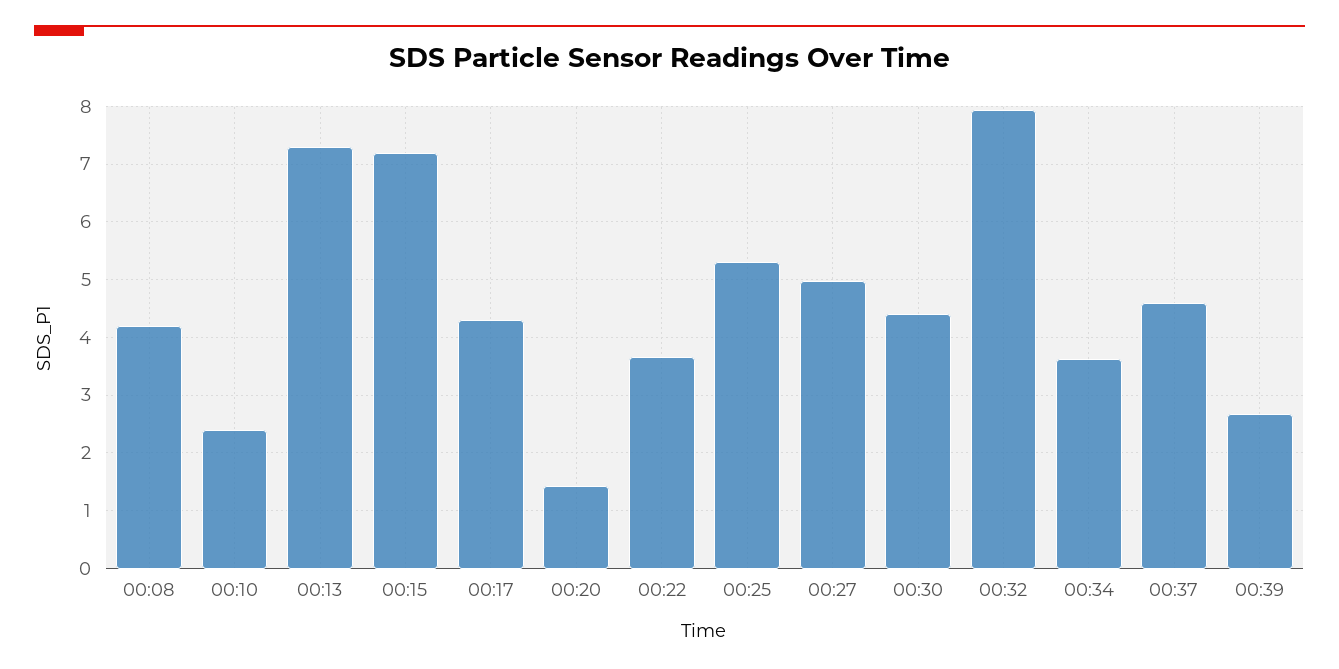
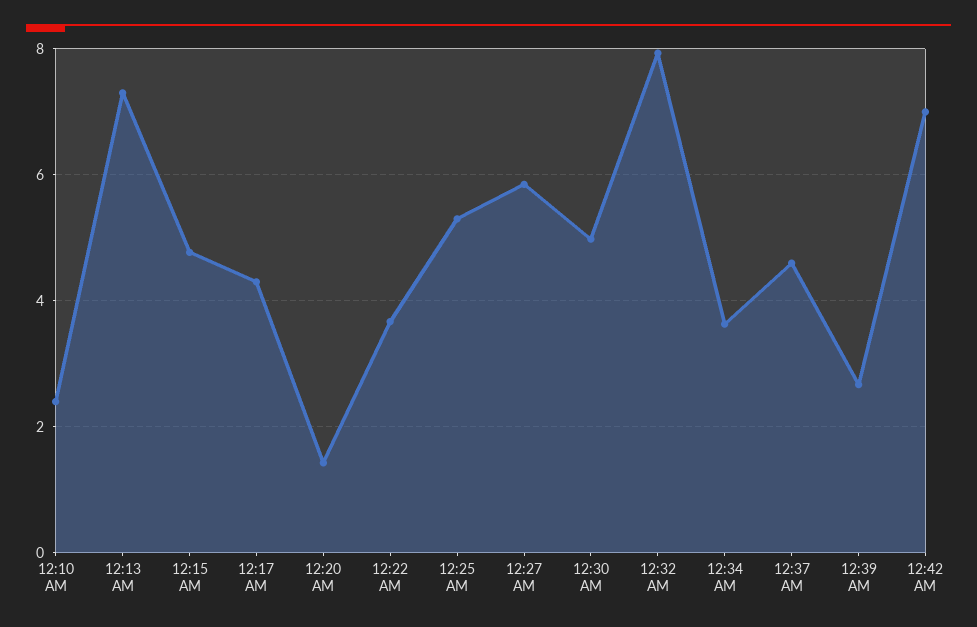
00:08: 4.2 -> none
00:15: 7.2 -> 4.8
00:27: 5 -> 5.8
00:30: 4.4 -> 5
12:42 AM: none -> 7

